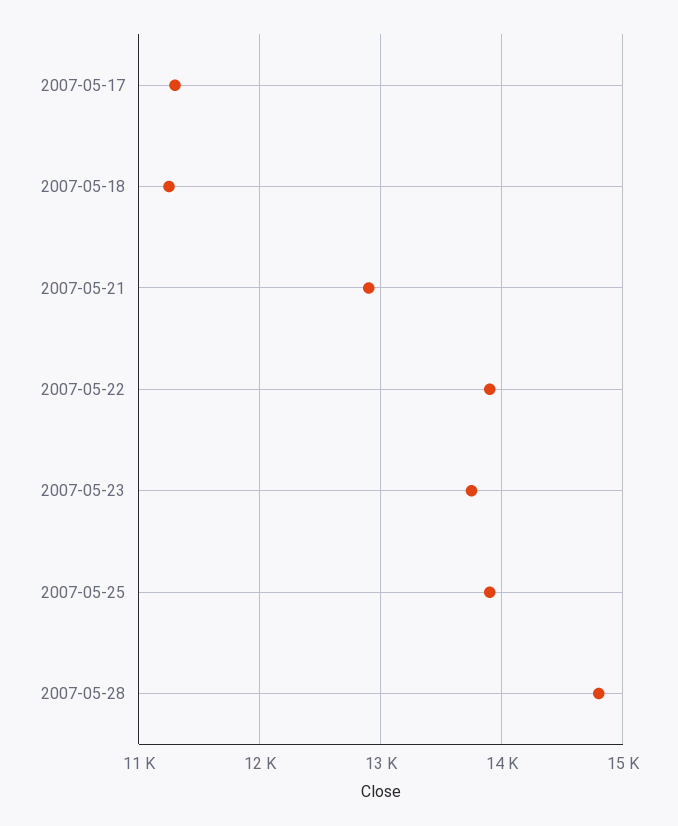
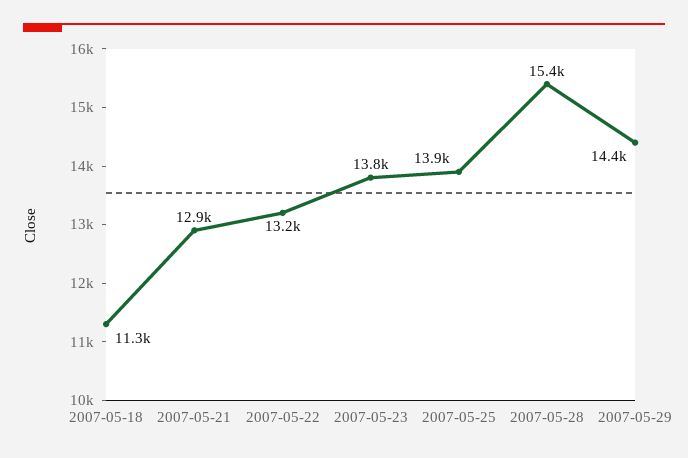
2007-05-17: 11300 -> none
2007-05-22: 13900 -> 13200
2007-05-28: 14800 -> 15400
2007-05-29: none -> 14400

